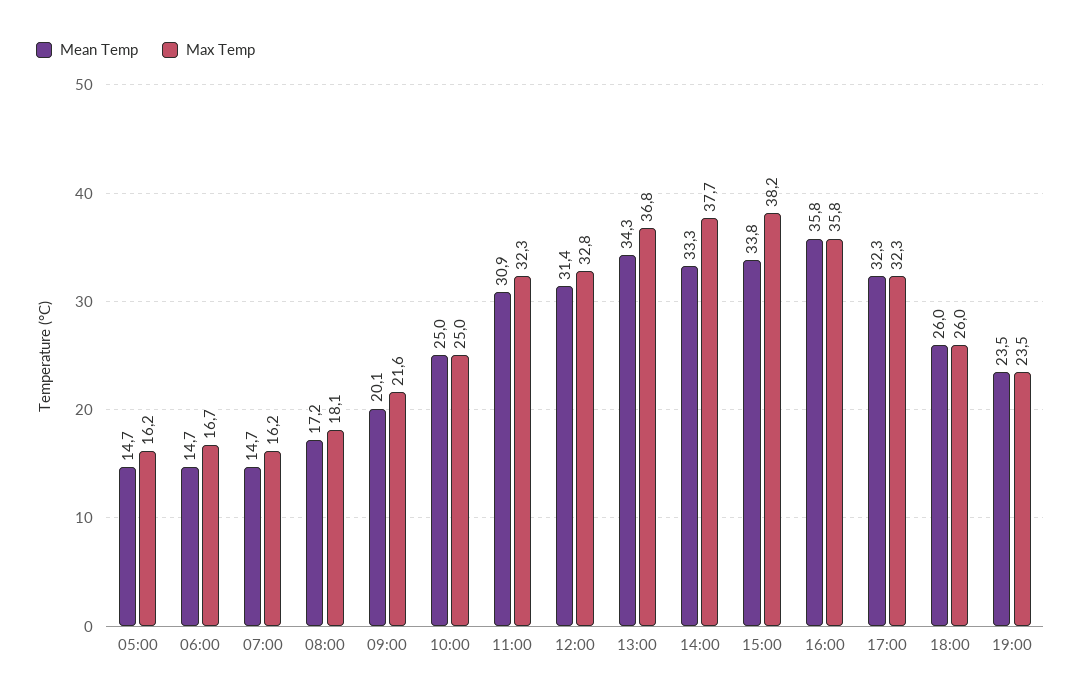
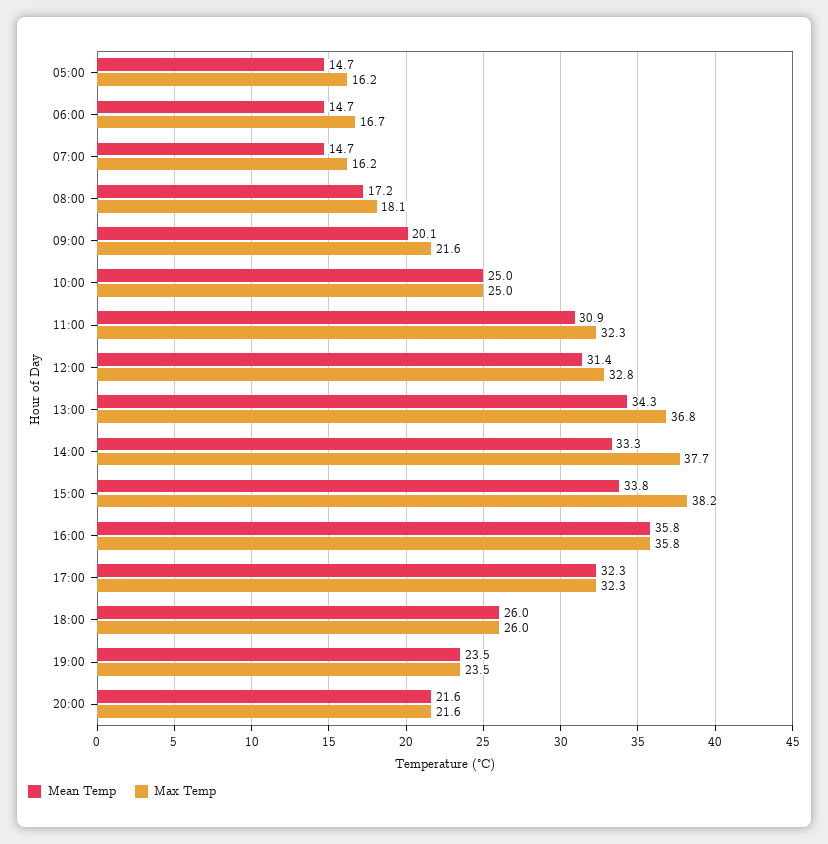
Mean Temp, 20:00: none -> 21.6
Max Temp, 20:00: none -> 21.6

